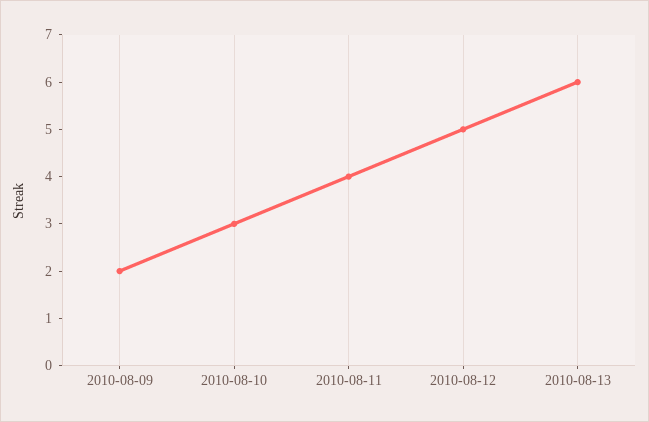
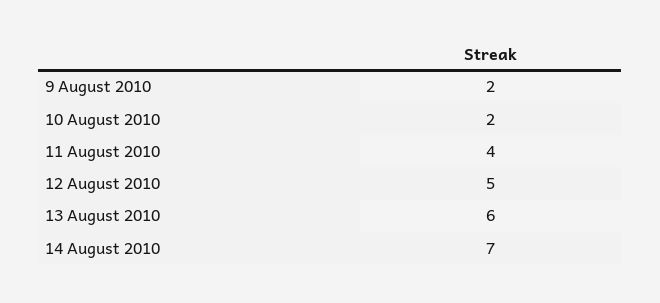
2010-08-10: 3 -> 2
14 August 2010: none -> 7

